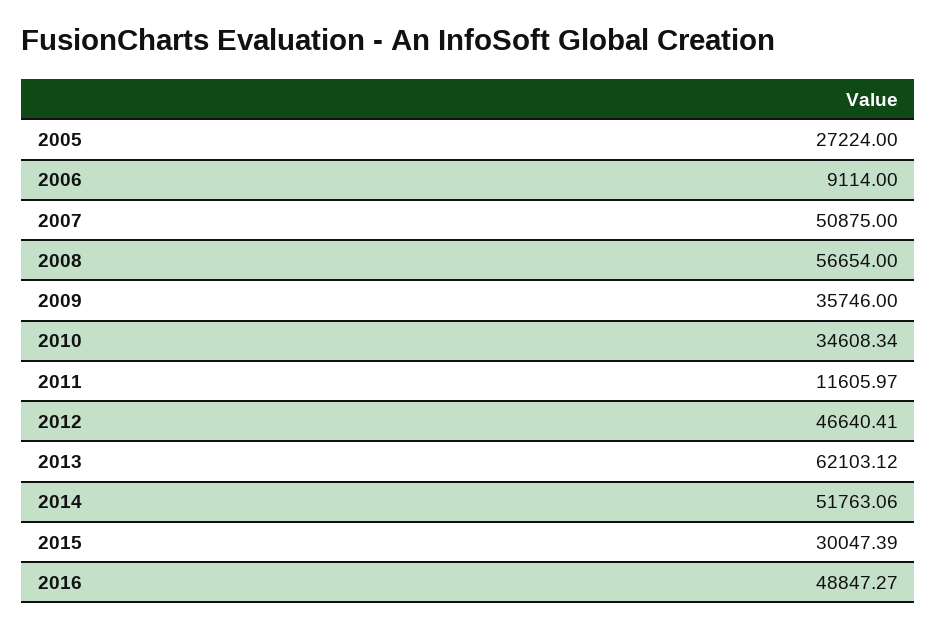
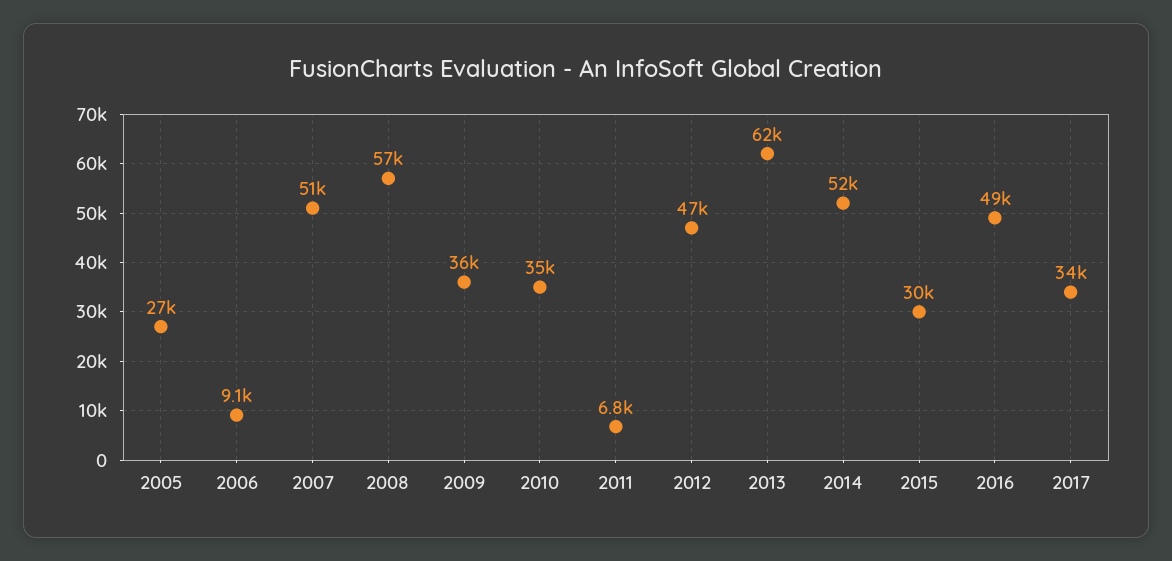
2011: 11605.97 -> 6800
2017: none -> 34000

